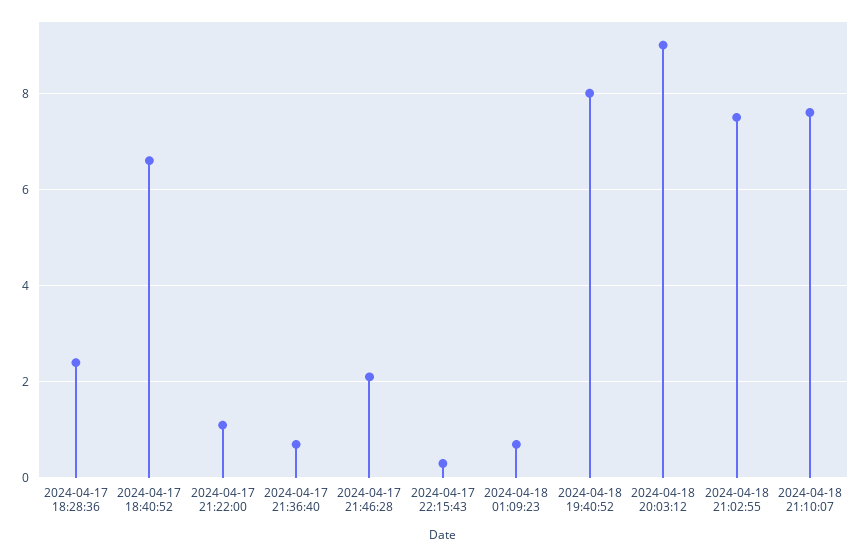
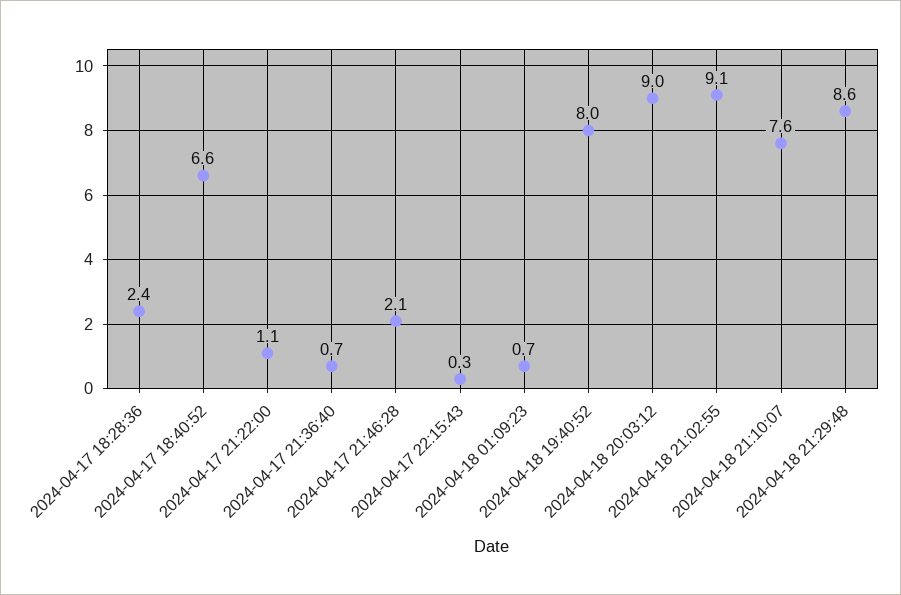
2024-04-18 21:02:55: 7.5 -> 9.1
2024-04-18 21:29:48: none -> 8.6

